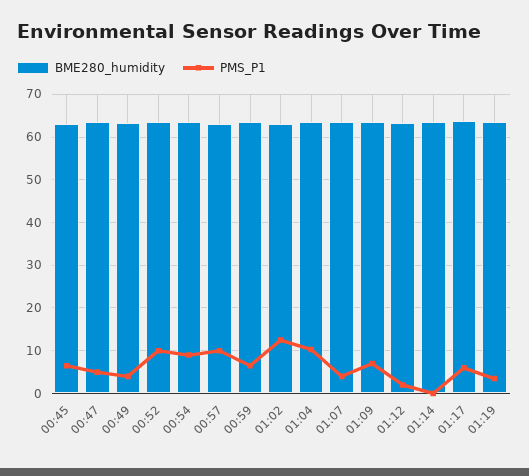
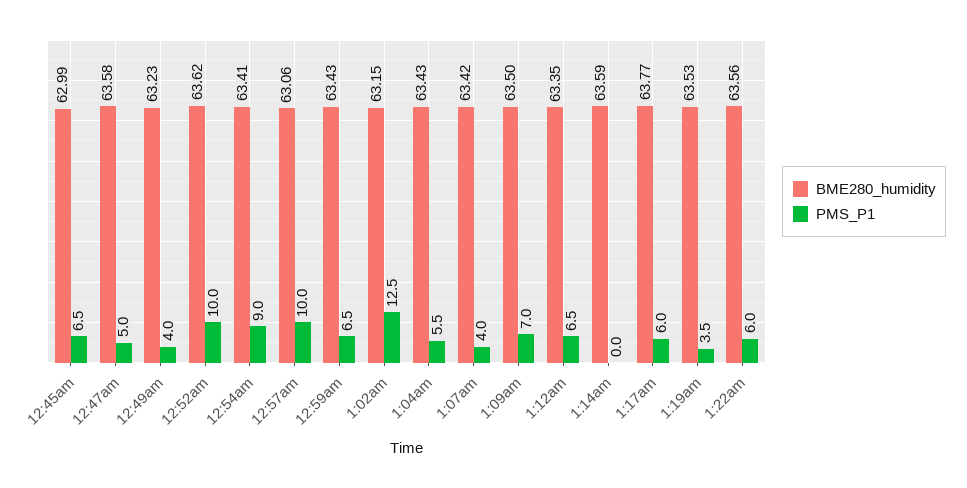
PMS_P1, 01:04: 10 -> 5.5
PMS_P1, 01:12: 2 -> 6.5
BME280_humidity, 1:22am: none -> 63.56
PMS_P1, 1:22am: none -> 6

